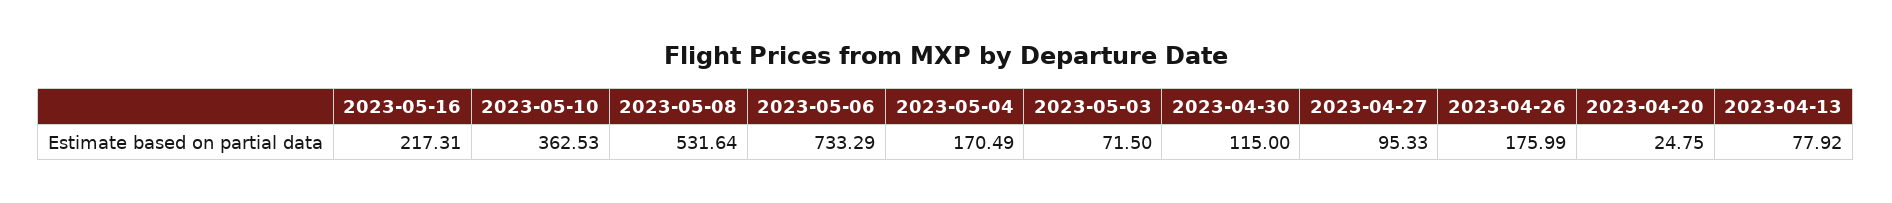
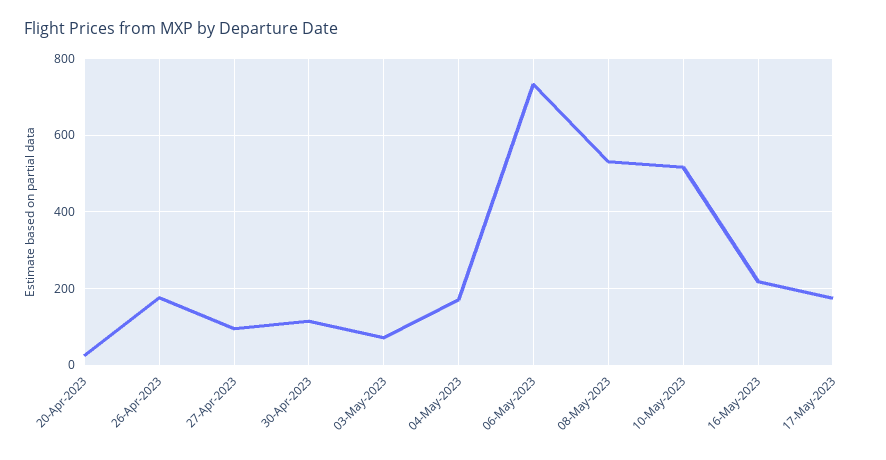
2023-05-10: 362.53 -> 520
2023-04-13: 77.92 -> none
17-May-2023: none -> 180

